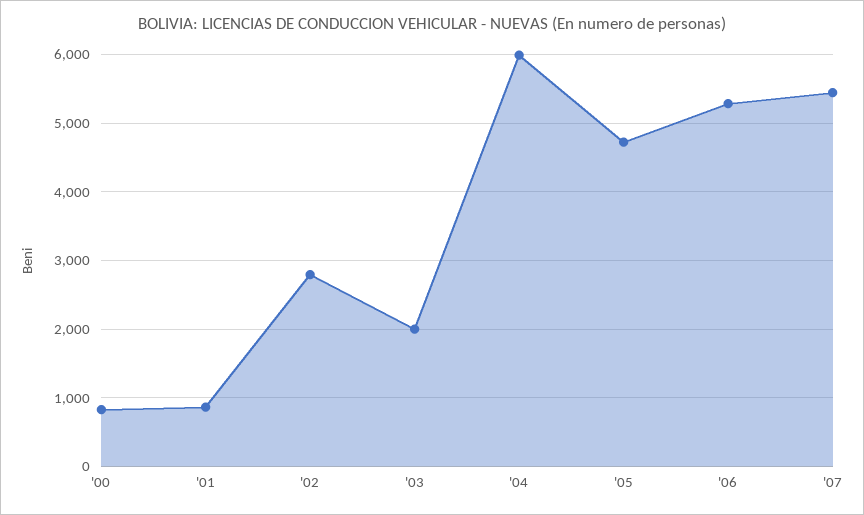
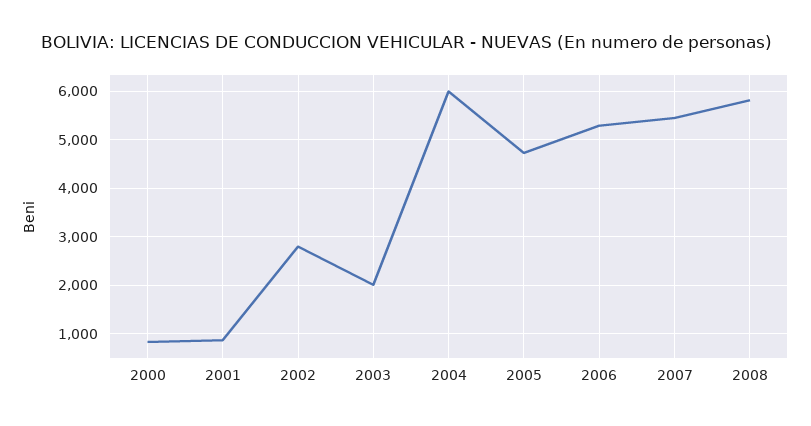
2008: none -> 5800

